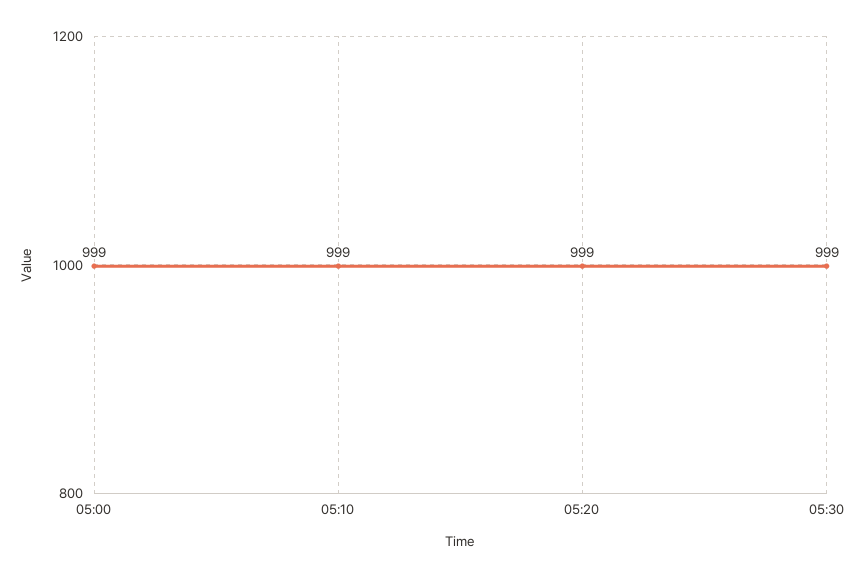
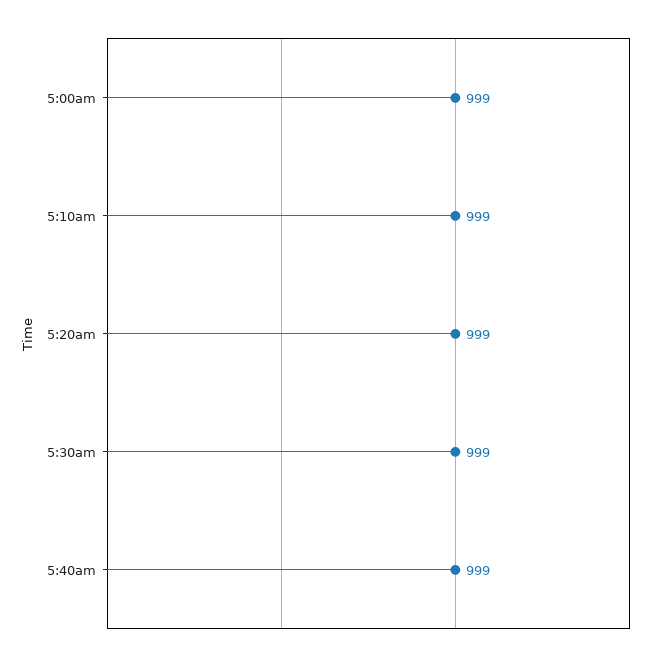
5:40am: none -> 999

